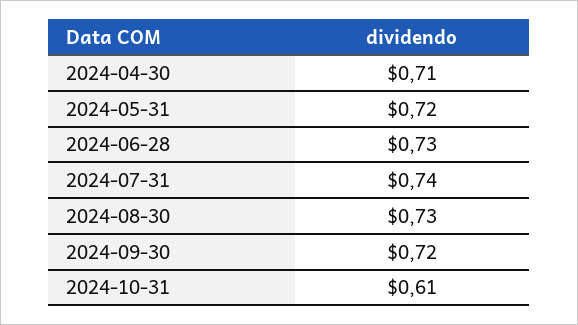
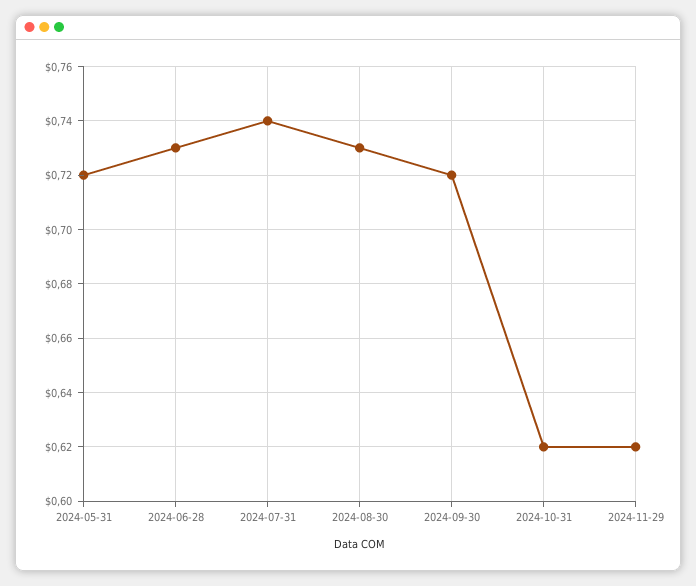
2024-04-30: 0.71 -> none
2024-10-31: 0.61 -> 0.62
2024-11-29: none -> 0.62

